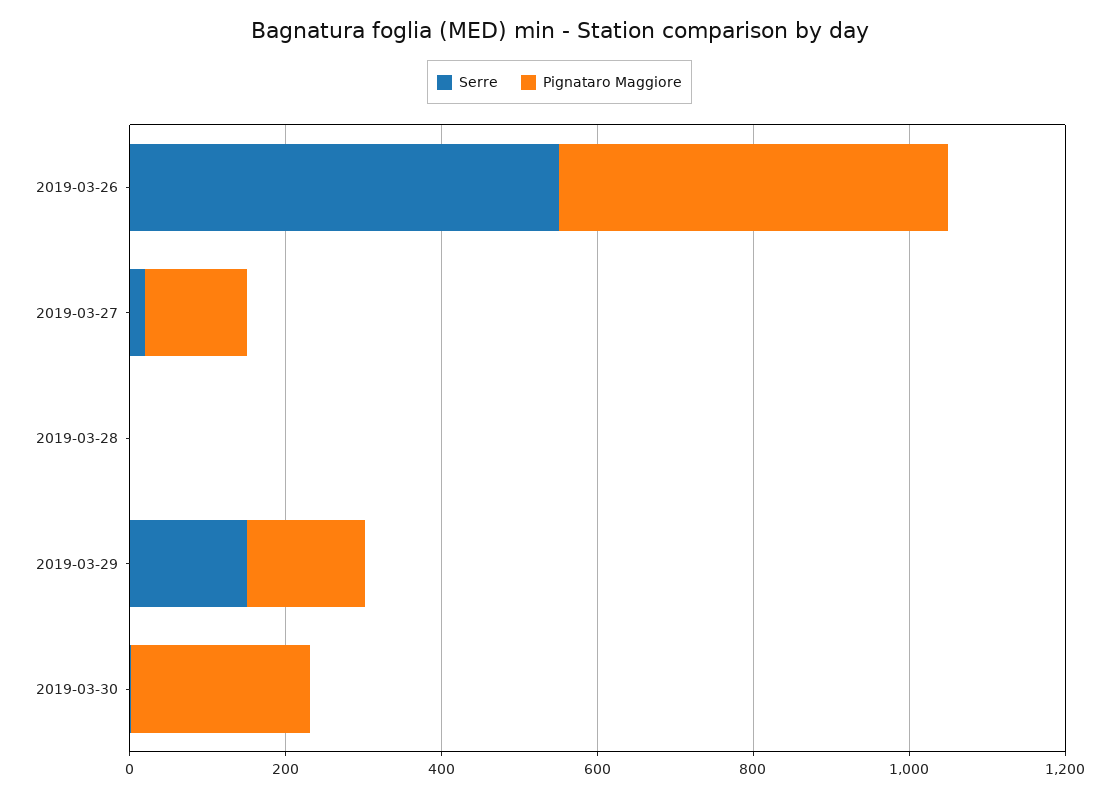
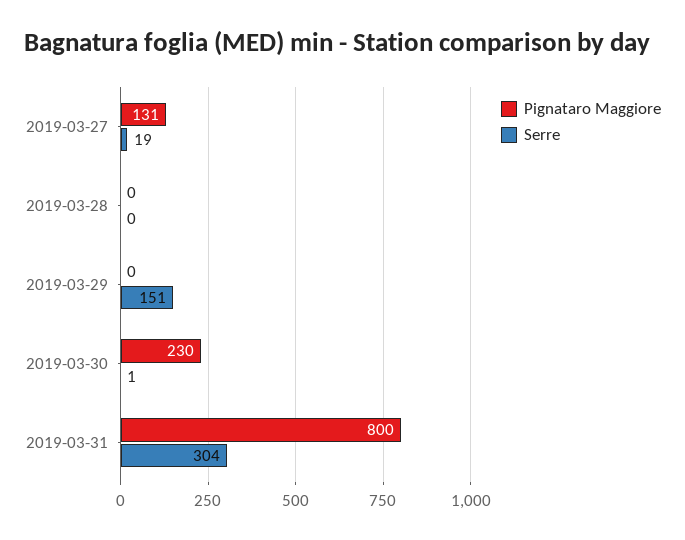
Serre, 2019-03-26: 550 -> none
Pignataro Maggiore, 2019-03-26: 500 -> none
Pignataro Maggiore, 2019-03-29: 150 -> 0
Pignataro Maggiore, 2019-03-31: none -> 800
Serre, 2019-03-31: none -> 304

